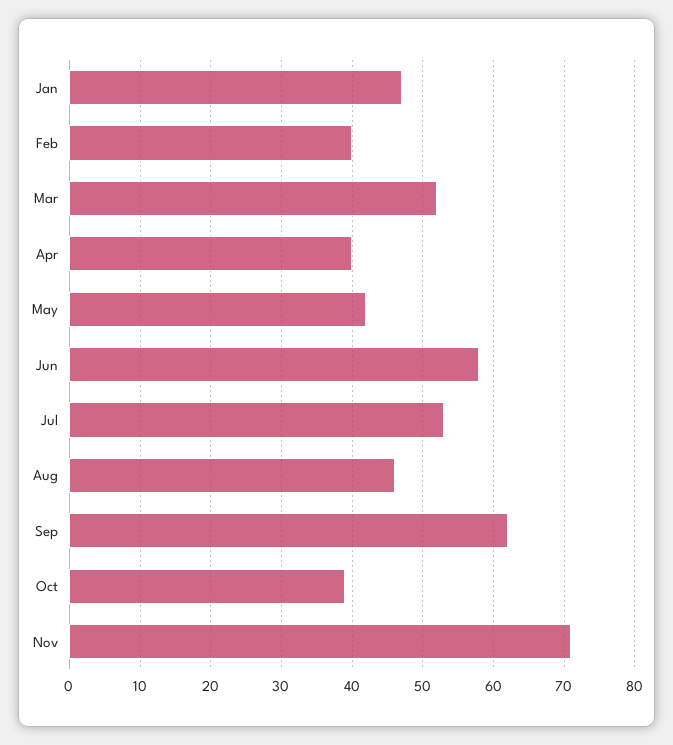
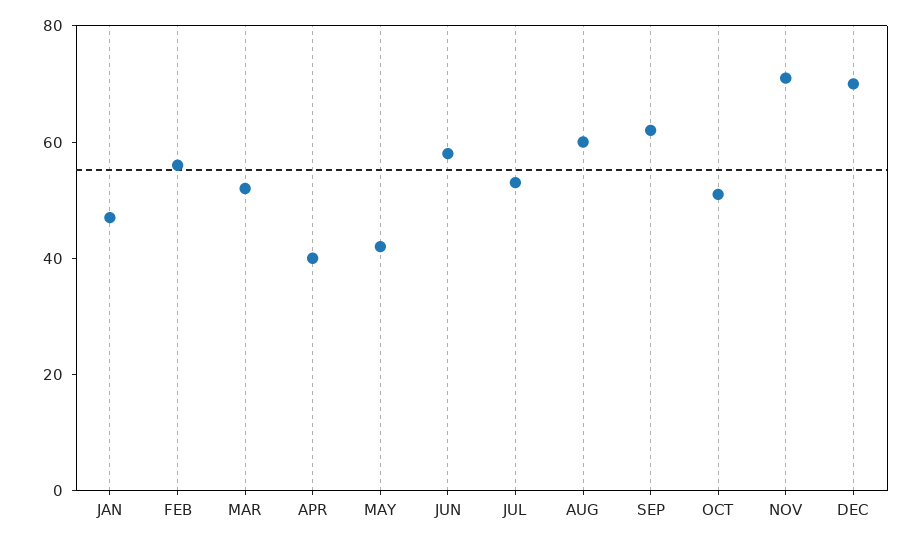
Feb: 40 -> 55
Aug: 46 -> 60
Oct: 39 -> 50
DEC: none -> 70

